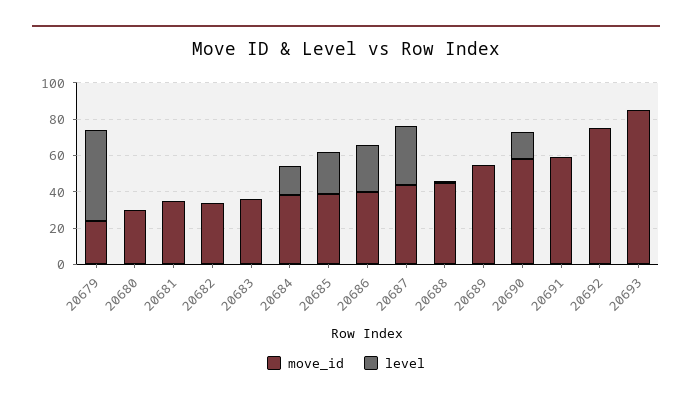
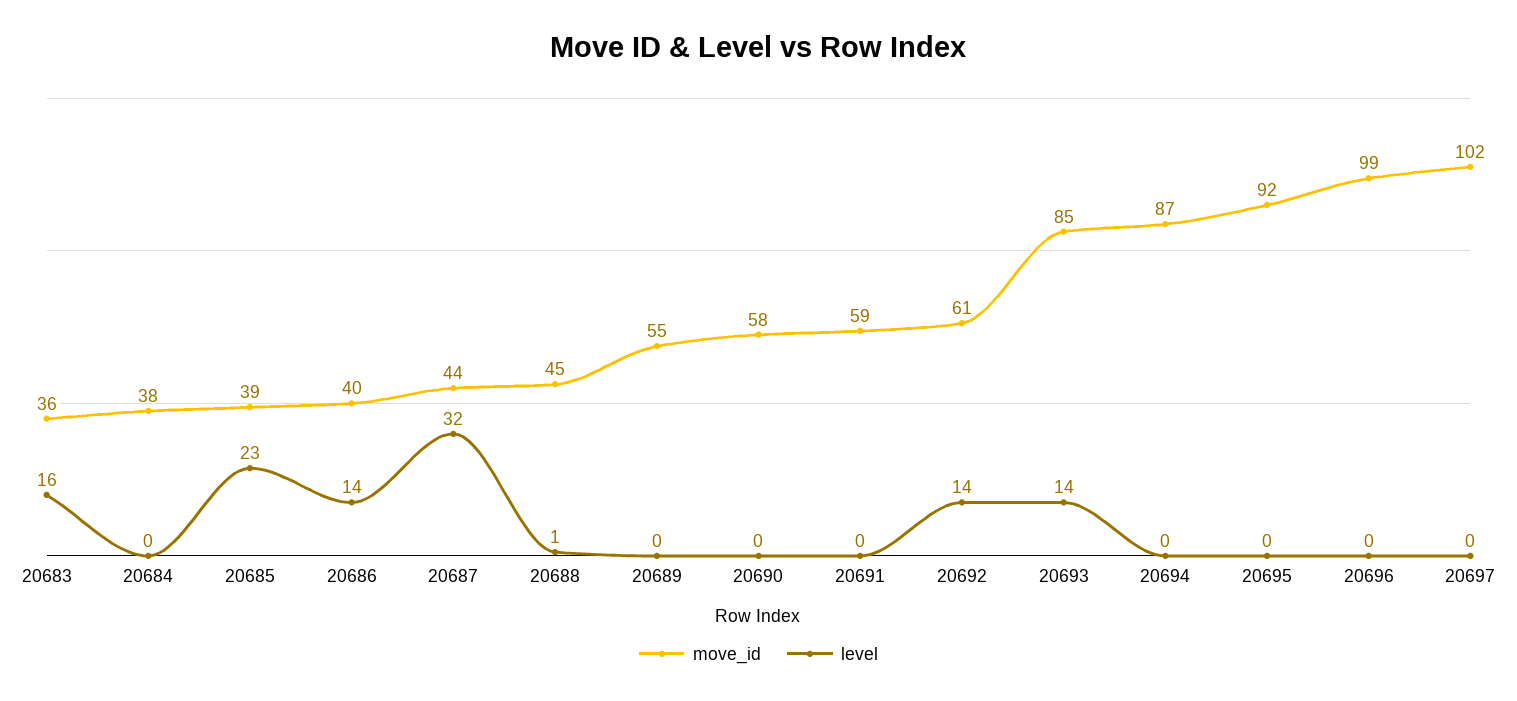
move_id, 20679: 25 -> none
level, 20679: 50 -> none
move_id, 20680: 30 -> none
level, 20680: 0 -> none
move_id, 20681: 35 -> none
level, 20681: 0 -> none
move_id, 20682: 35 -> none
level, 20682: 0 -> none
level, 20683: 0 -> 16
level, 20684: 15 -> 0
level, 20686: 25 -> 14
level, 20690: 15 -> 0
move_id, 20692: 75 -> 61
level, 20692: 0 -> 14
level, 20693: 0 -> 14
move_id, 20694: none -> 87
level, 20694: none -> 0
move_id, 20695: none -> 92
level, 20695: none -> 0
move_id, 20696: none -> 99
level, 20696: none -> 0
move_id, 20697: none -> 102
level, 20697: none -> 0

